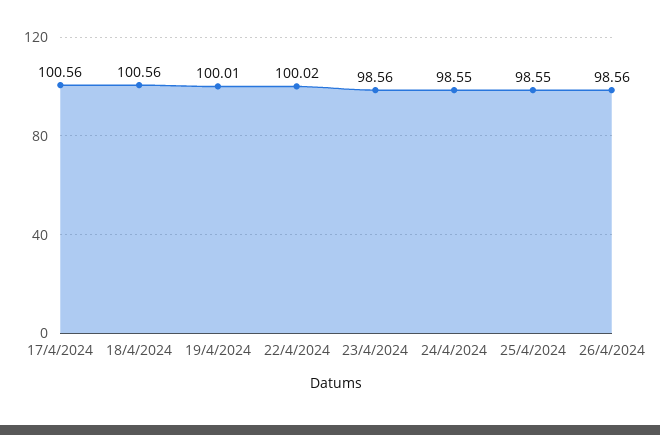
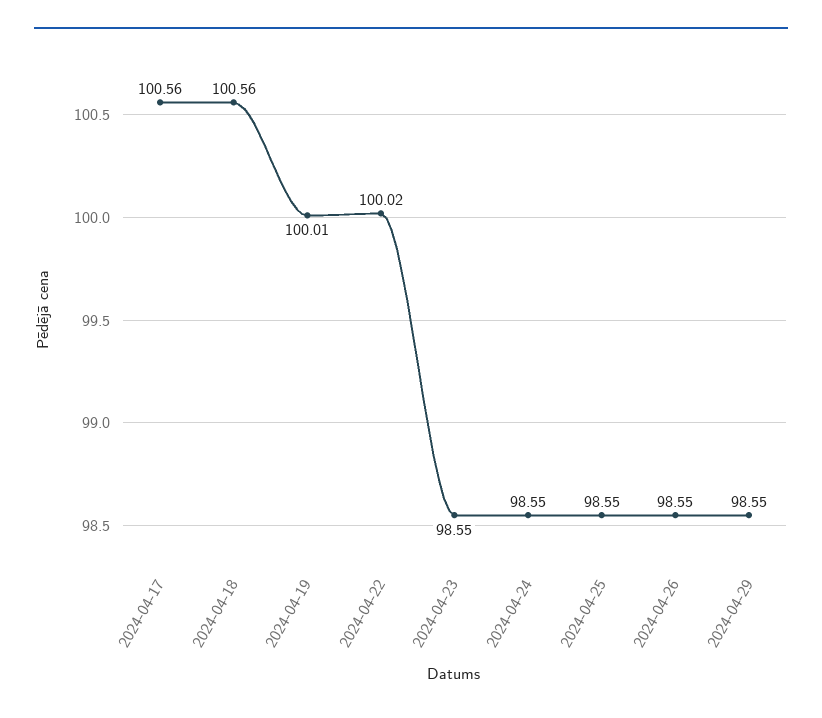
23/4/2024: 98.56 -> 98.55
26/4/2024: 98.56 -> 98.55
2024-04-29: none -> 98.55

